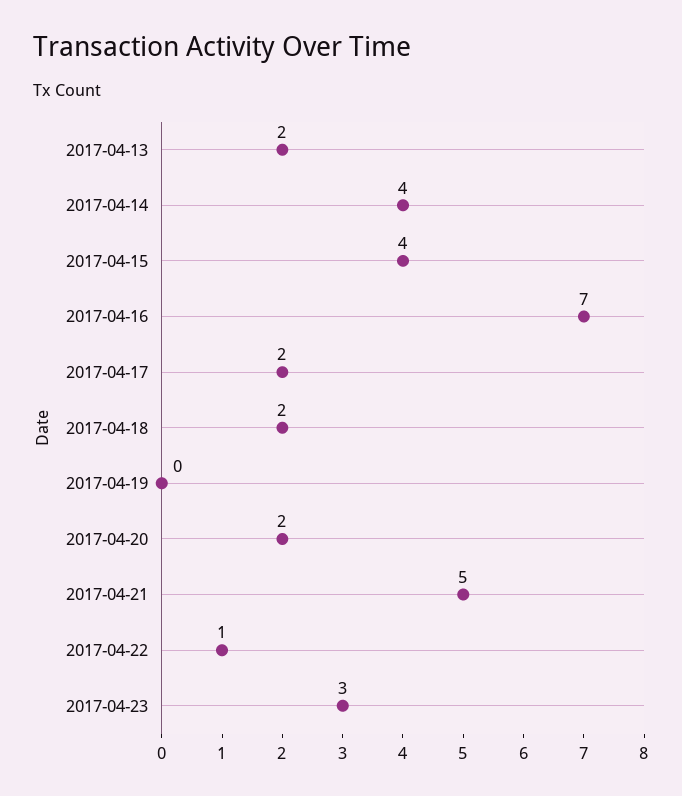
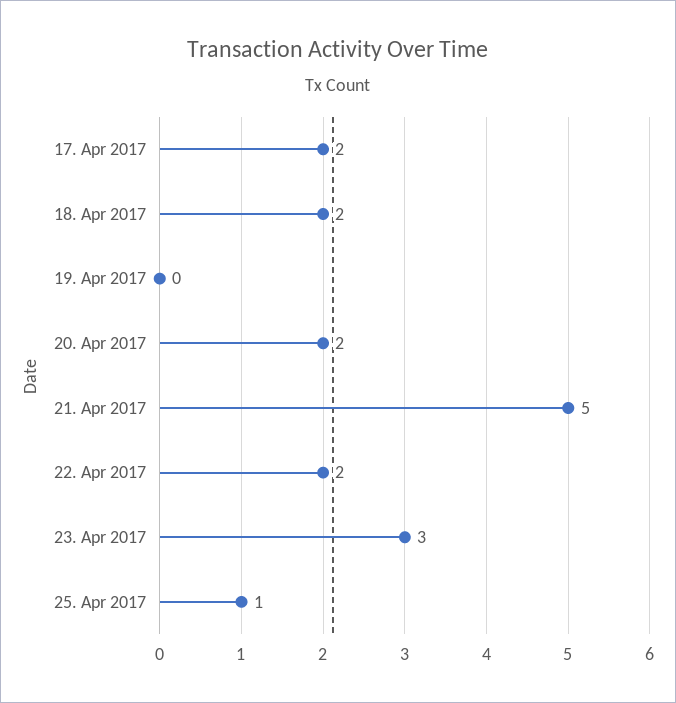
2017-04-13: 2 -> none
2017-04-14: 4 -> none
2017-04-15: 4 -> none
2017-04-16: 7 -> none
2017-04-22: 1 -> 2
25. Apr 2017: none -> 1

